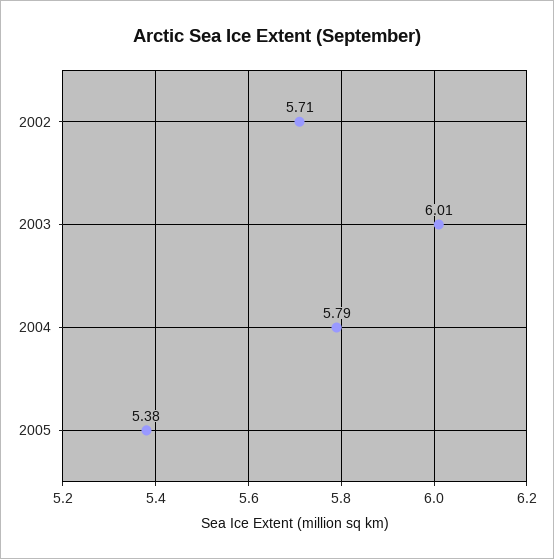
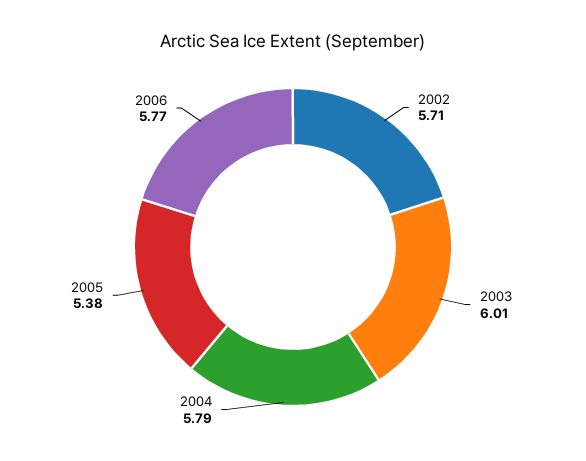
2006: none -> 5.77

